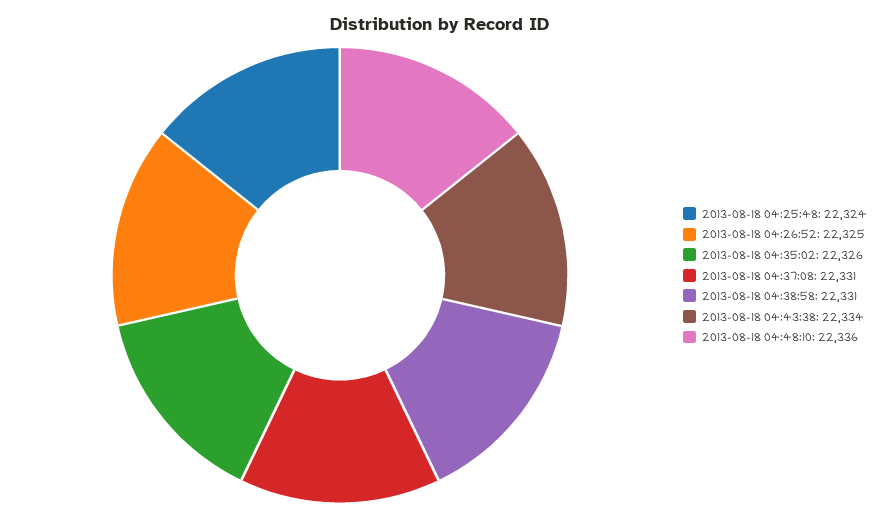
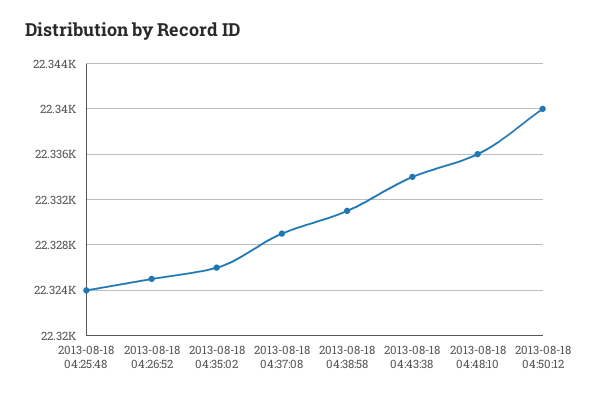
2013-08-18 04:37:08: 22331 -> 22329
2013-08-18 04:50:12: none -> 22340

